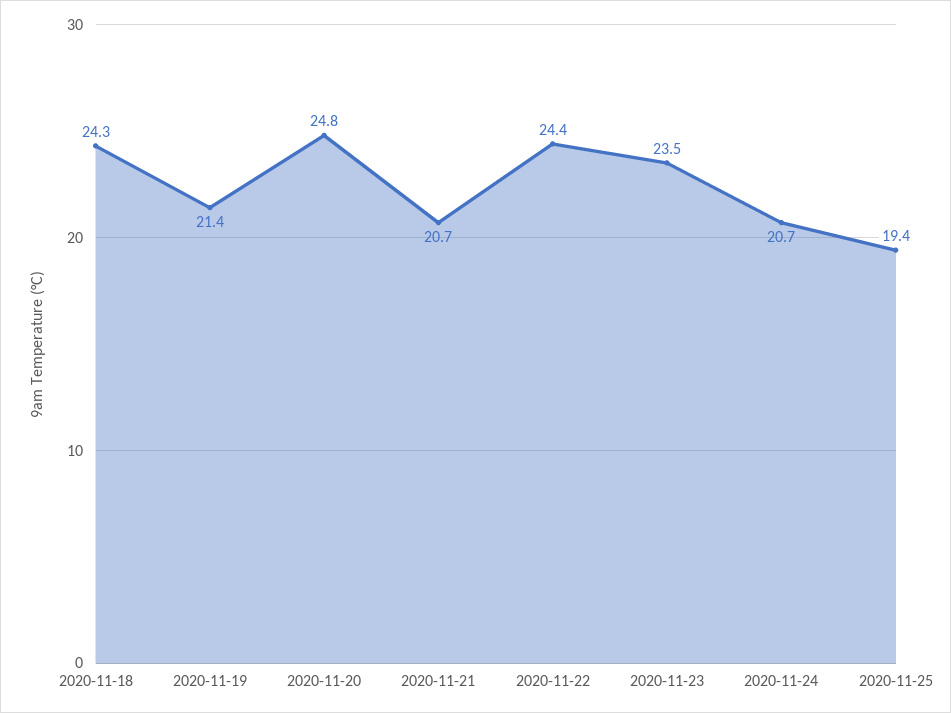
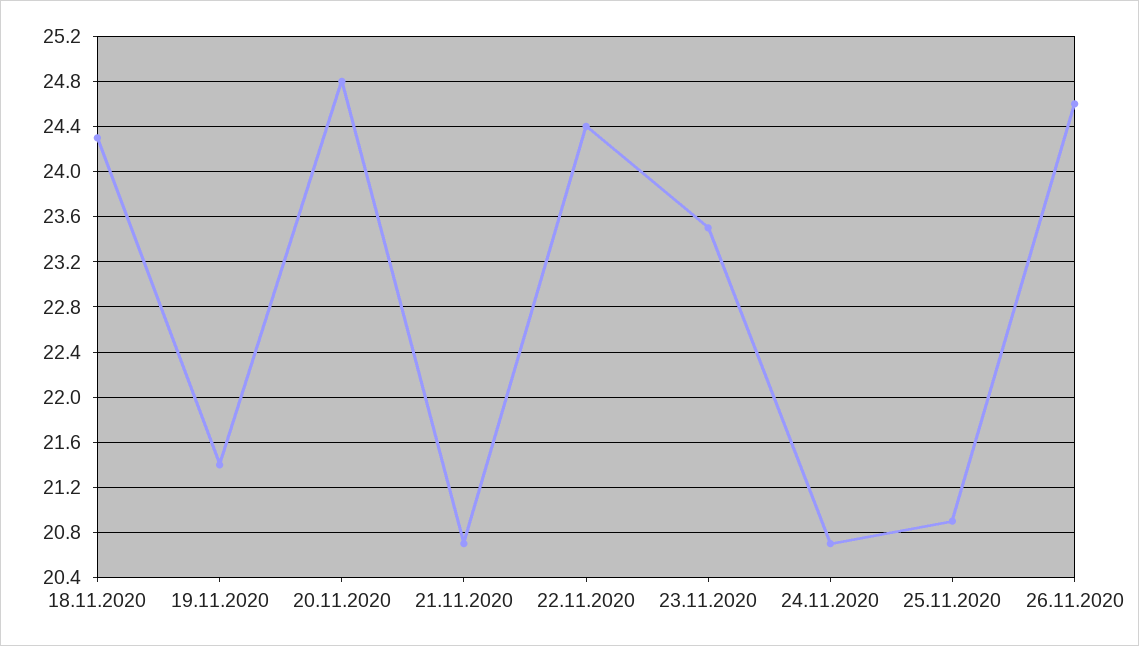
2020-11-25: 19.4 -> 20.9
26.11.2020: none -> 24.6

